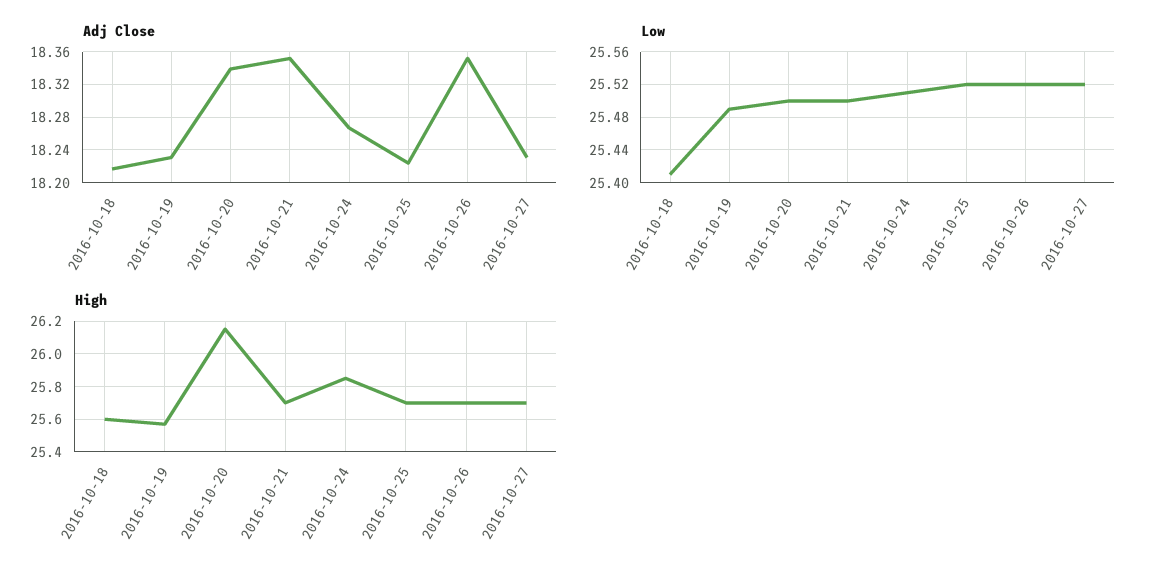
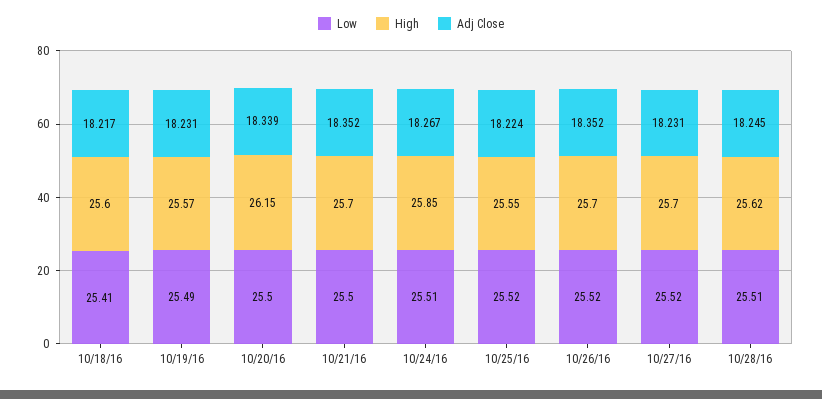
High, 2016-10-25: 25.7 -> 25.55
Low, 10/28/16: none -> 25.51
High, 10/28/16: none -> 25.62
Adj Close, 10/28/16: none -> 18.245

